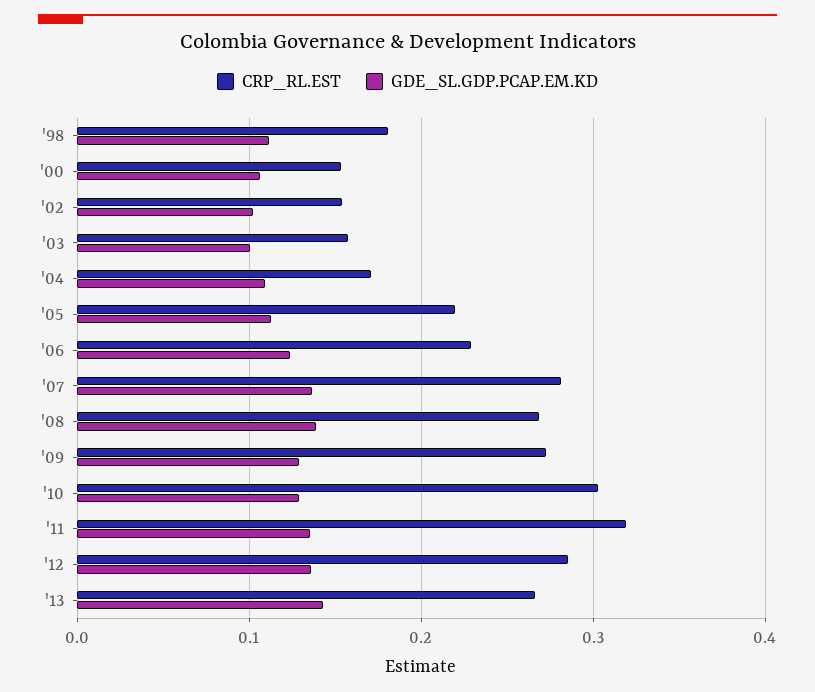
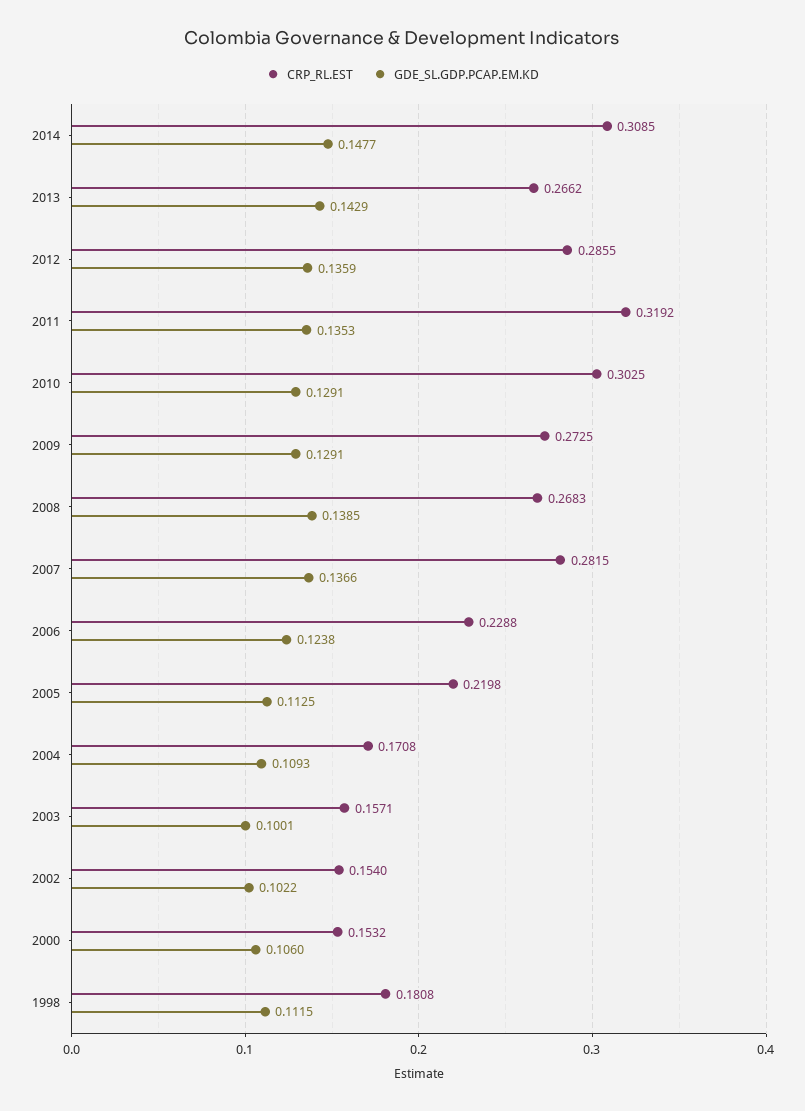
CRP_RL.EST, 2014: none -> 0.3085
GDE_SL.GDP.PCAP.EM.KD, 2014: none -> 0.1477

